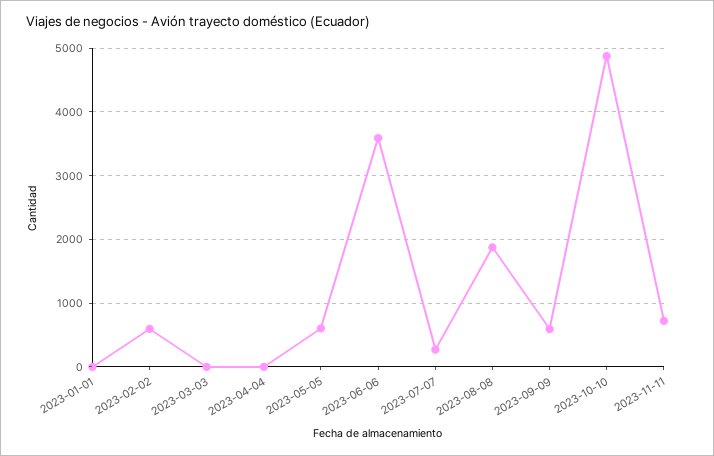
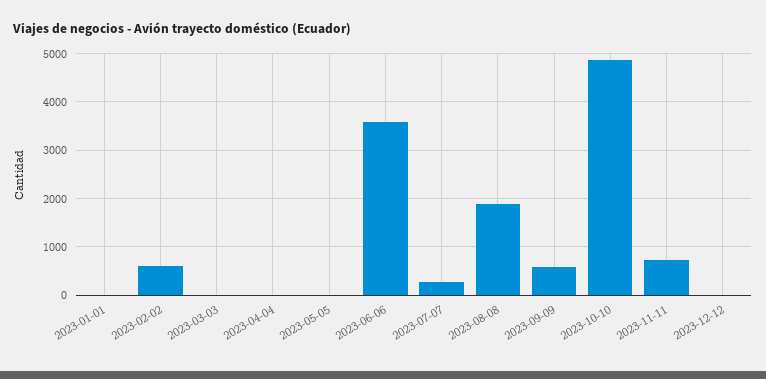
2023-05-05: 600 -> 0
2023-12-12: none -> 0

